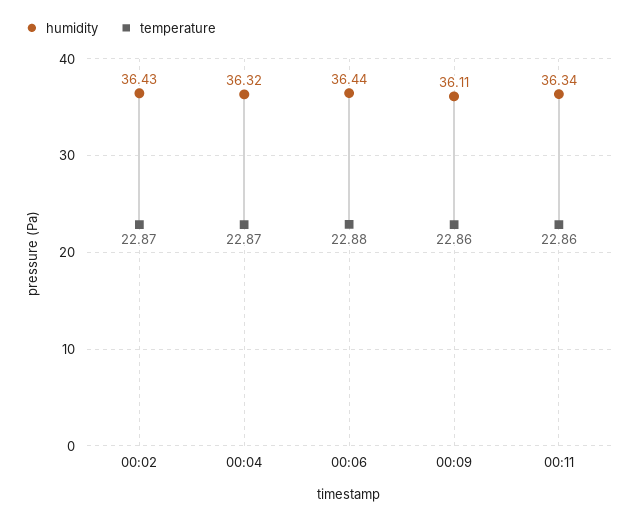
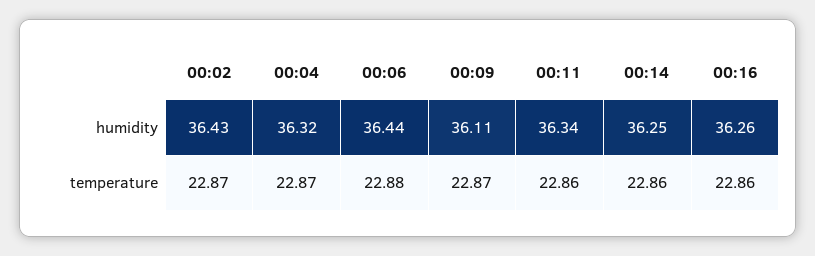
temperature, 00:09: 22.86 -> 22.87
humidity, 00:14: none -> 36.25
humidity, 00:16: none -> 36.26
temperature, 00:14: none -> 22.86
temperature, 00:16: none -> 22.86

